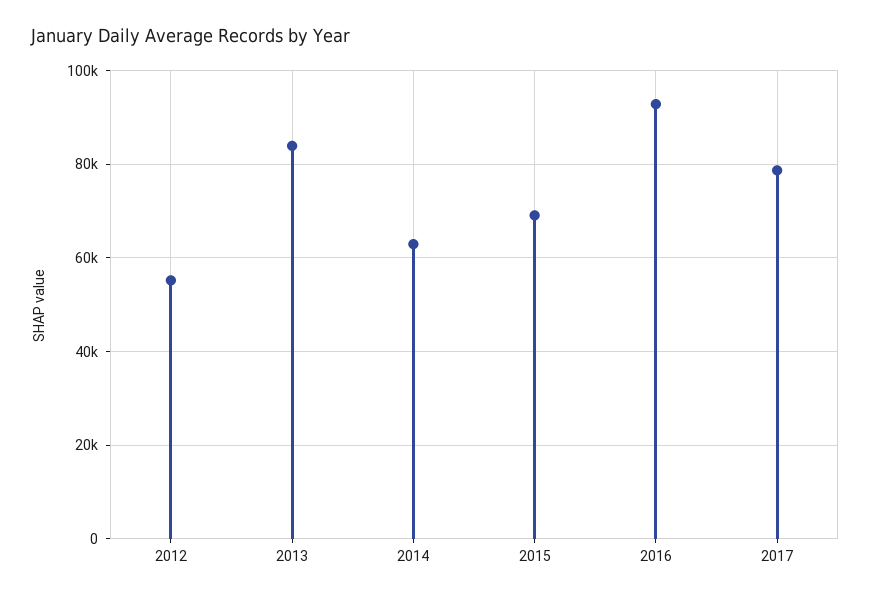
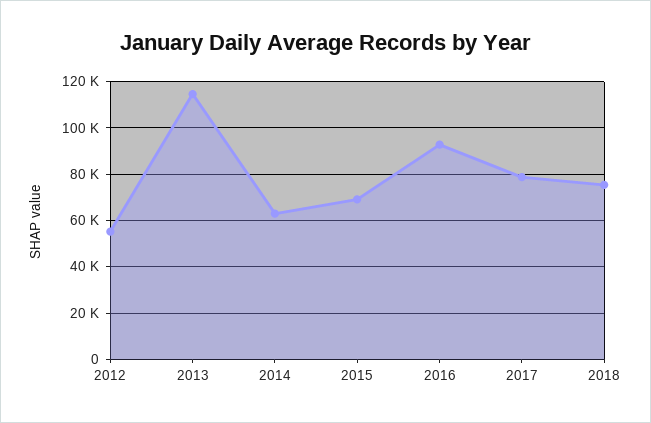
2013: 84000 -> 115000
2018: none -> 75000

